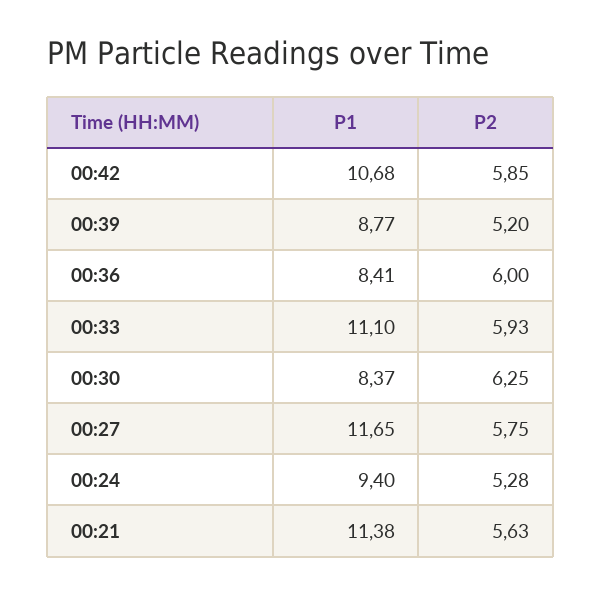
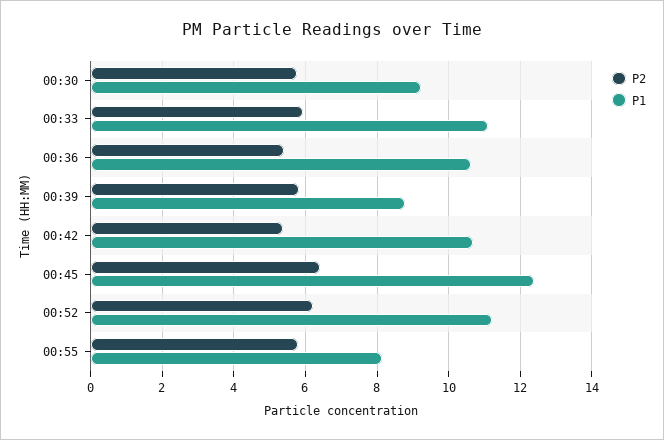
P2, 00:42: 5.85 -> 5.4
P2, 00:39: 5.2 -> 5.8
P1, 00:36: 8.41 -> 10.6
P2, 00:36: 6 -> 5.4
P1, 00:30: 8.37 -> 9.2
P2, 00:30: 6.25 -> 5.8
P1, 00:27: 11.65 -> none
P2, 00:27: 5.75 -> none
P1, 00:24: 9.4 -> none
P2, 00:24: 5.28 -> none
P1, 00:21: 11.38 -> none
P2, 00:21: 5.63 -> none
P2, 00:45: none -> 6.4
P1, 00:45: none -> 12.4
P2, 00:52: none -> 6.2
P1, 00:52: none -> 11.2
P2, 00:55: none -> 5.8
P1, 00:55: none -> 8.2

